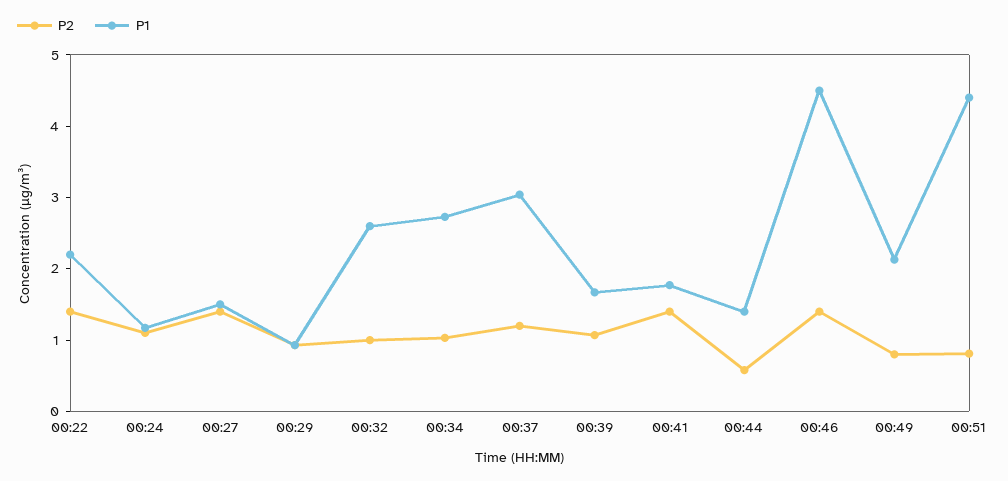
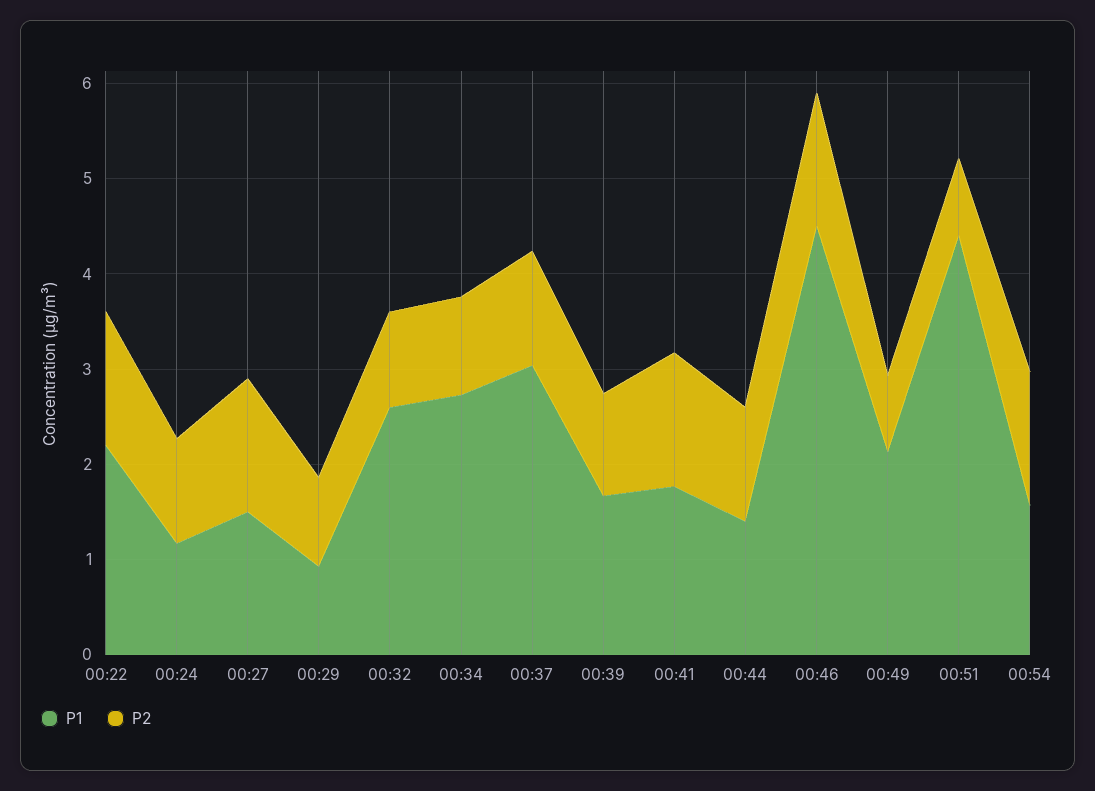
P2, 00:44: 0.6 -> 1.2
P1, 00:54: none -> 1.6
P2, 00:54: none -> 1.4

